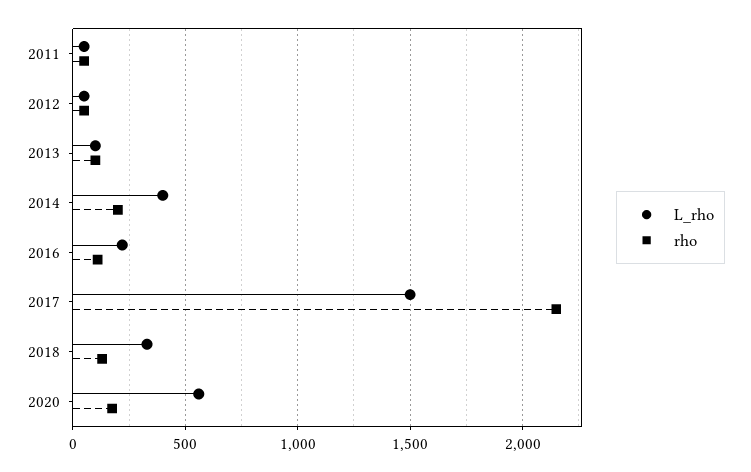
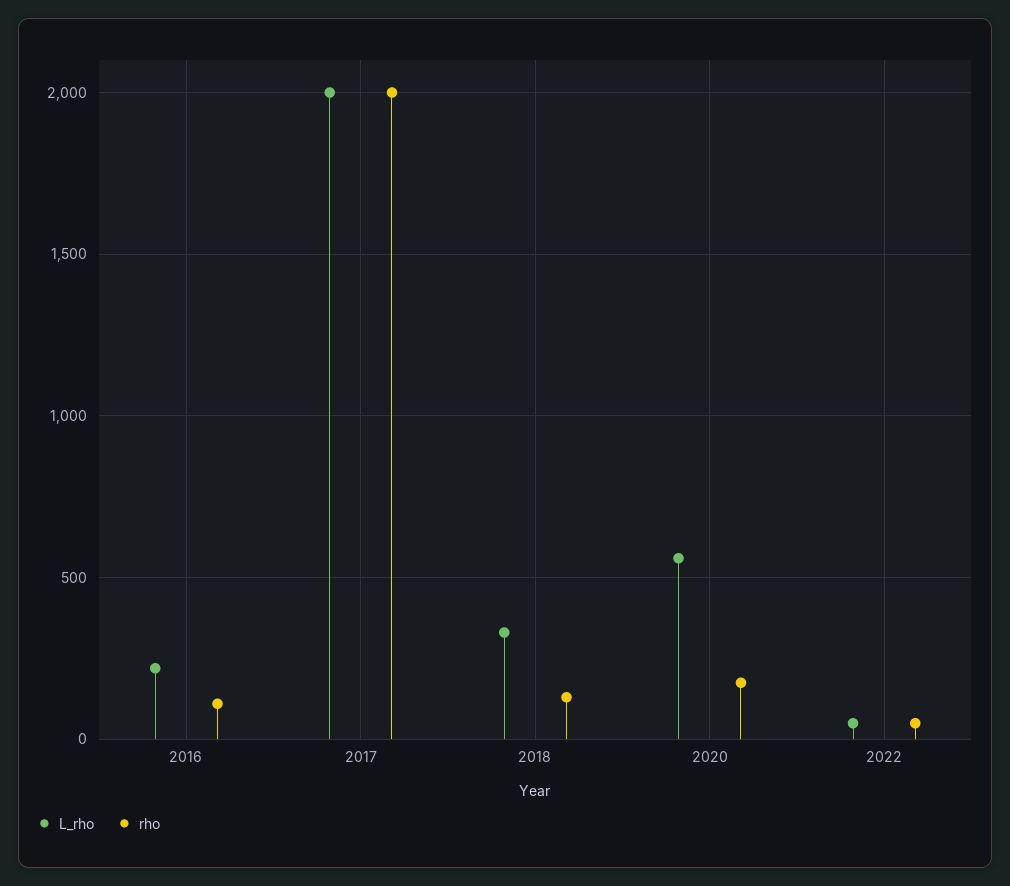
L_rho, 2011: 50 -> none
rho, 2011: 50 -> none
L_rho, 2012: 50 -> none
rho, 2012: 50 -> none
L_rho, 2013: 100 -> none
rho, 2013: 100 -> none
L_rho, 2014: 400 -> none
rho, 2014: 200 -> none
L_rho, 2017: 1500 -> 2000
rho, 2017: 2150 -> 2000
L_rho, 2022: none -> 50
rho, 2022: none -> 50

